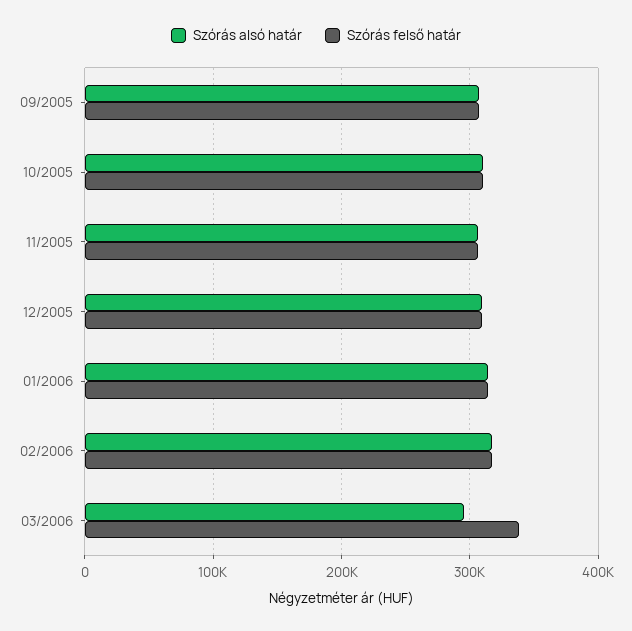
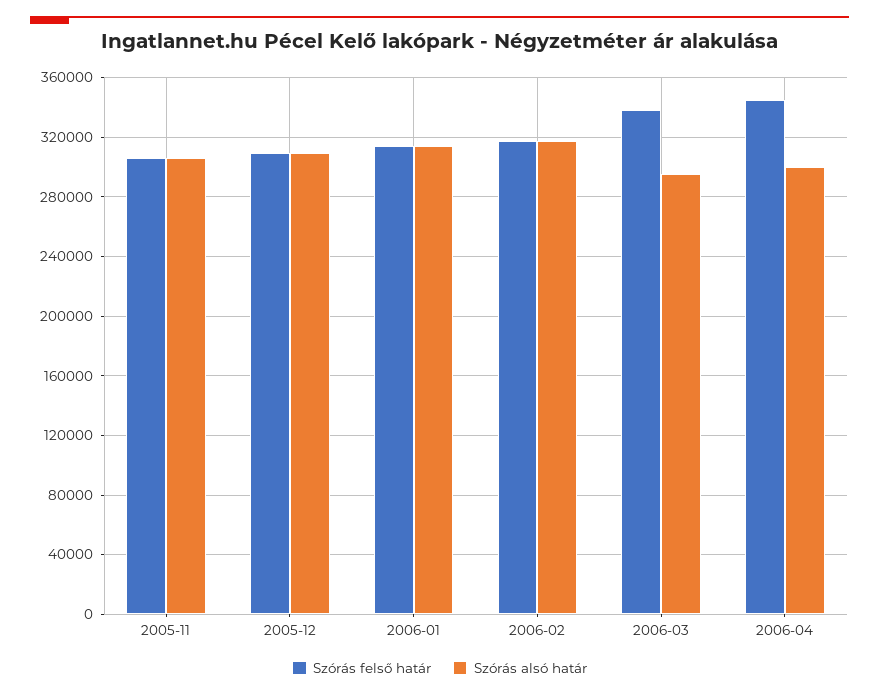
Szórás alsó határ, 09/2005: 310000 -> none
Szórás felső határ, 09/2005: 310000 -> none
Szórás alsó határ, 10/2005: 310000 -> none
Szórás felső határ, 10/2005: 310000 -> none
Szórás felső határ, 2006-04: none -> 345000
Szórás alsó határ, 2006-04: none -> 300000

